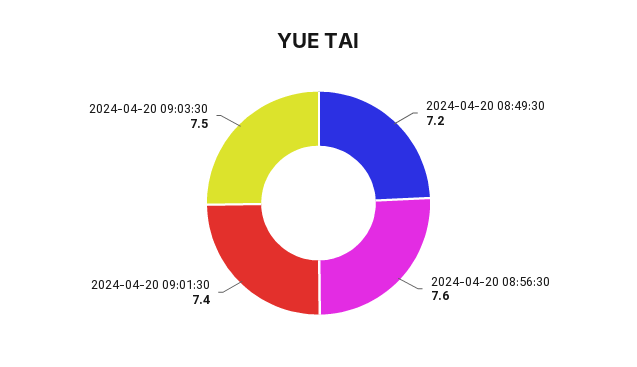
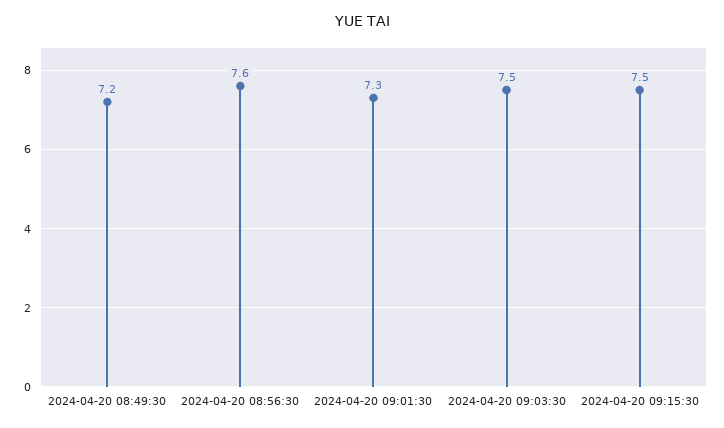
2024-04-20 09:01:30: 7.4 -> 7.3
2024-04-20 09:15:30: none -> 7.5

